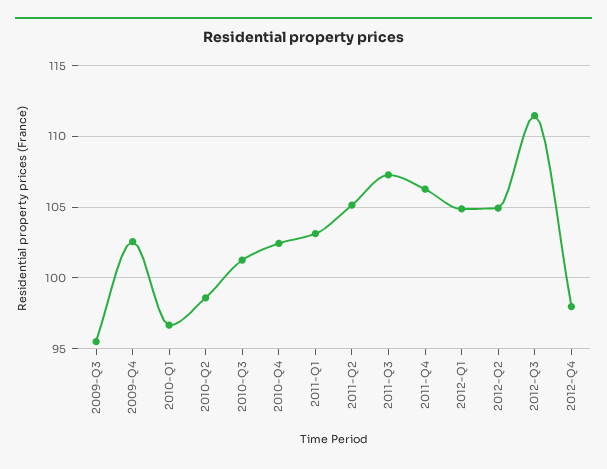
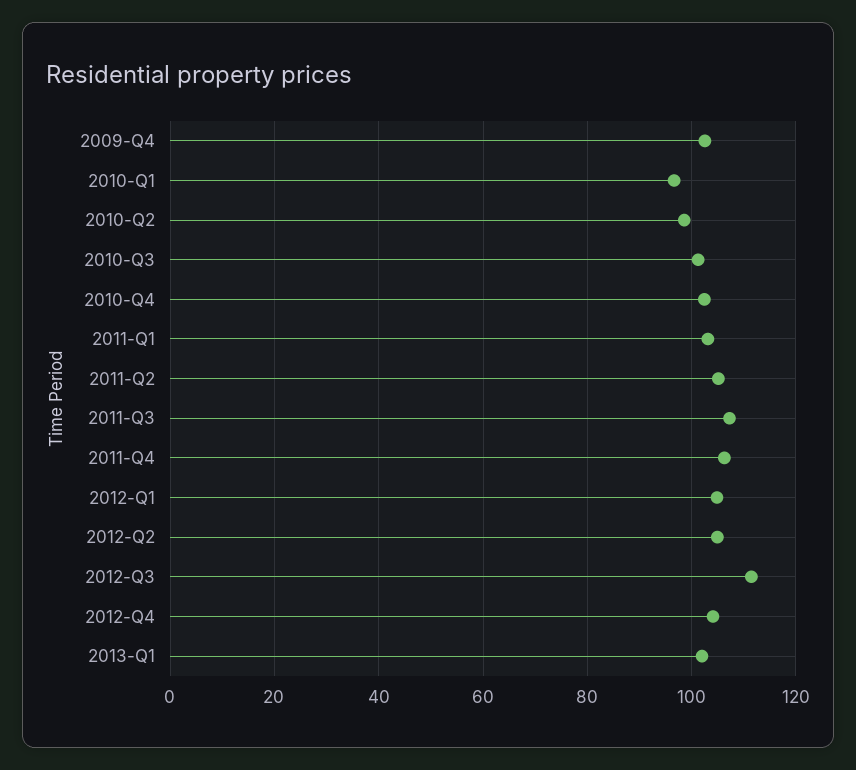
2009-Q3: 95.5 -> none
2012-Q4: 98 -> 104
2013-Q1: none -> 102

